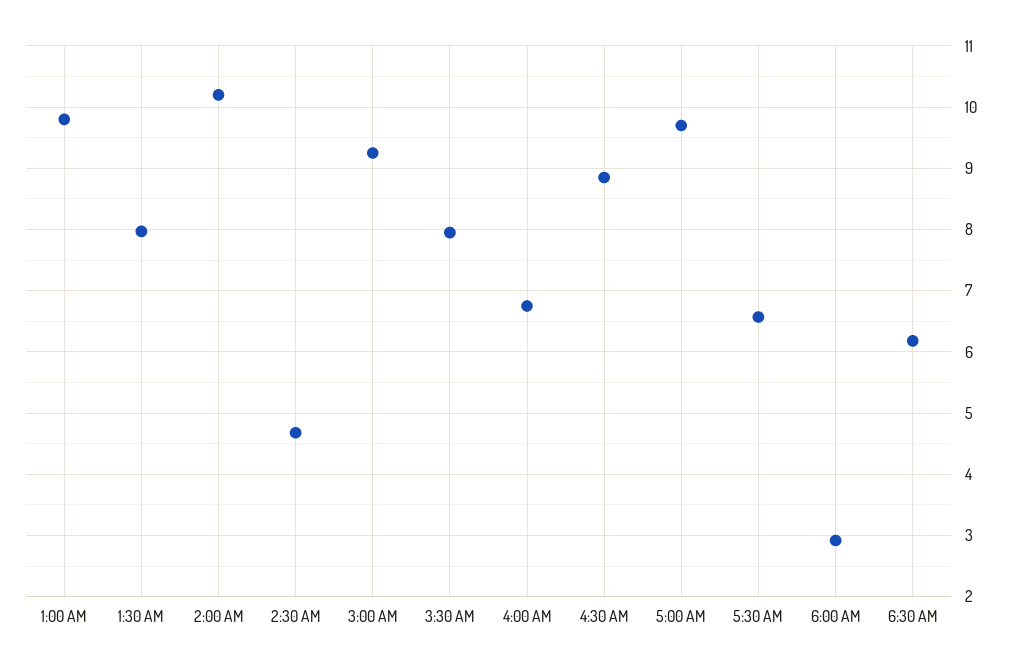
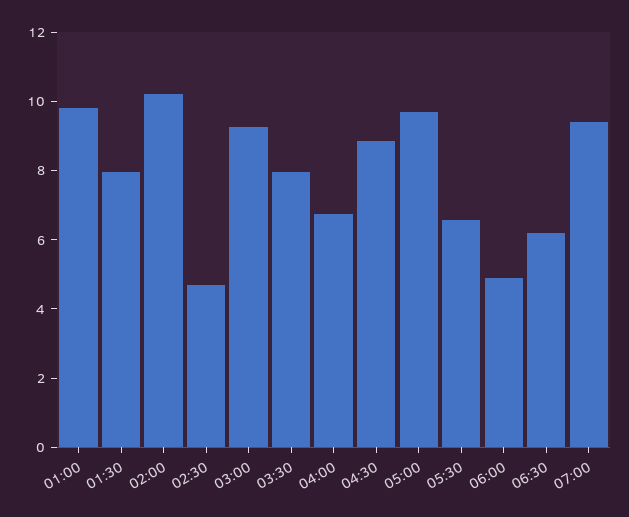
6:00 AM: 2.9 -> 5
07:00: none -> 9.5

